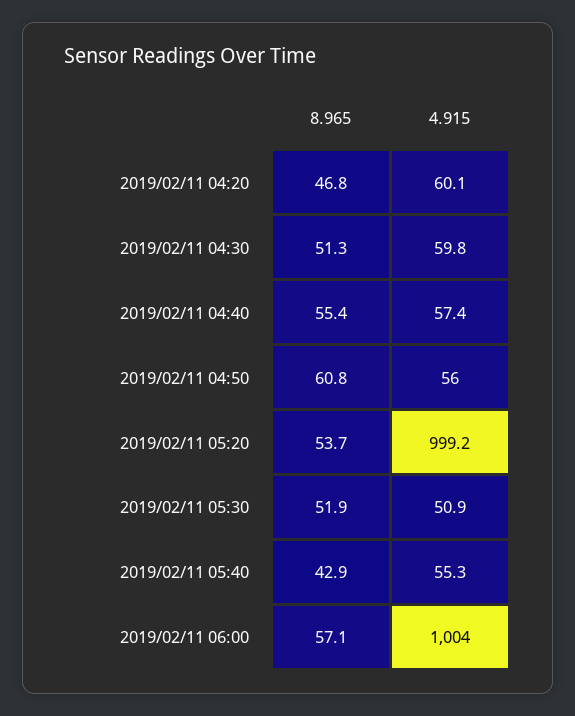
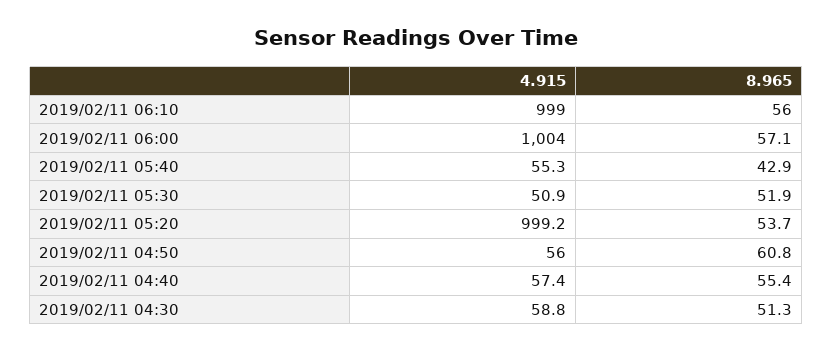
8.965, 2019/02/11 04:20: 46.8 -> none
4.915, 2019/02/11 04:20: 60.1 -> none
4.915, 2019/02/11 04:30: 59.8 -> 58.8
4.915, 2019/02/11 06:10: none -> 999
8.965, 2019/02/11 06:10: none -> 56

